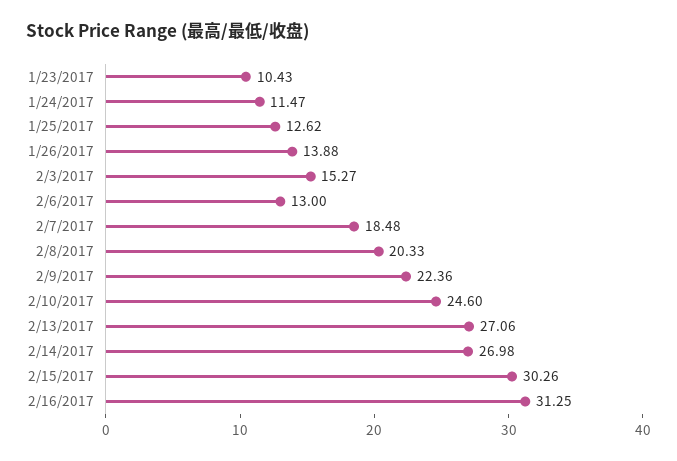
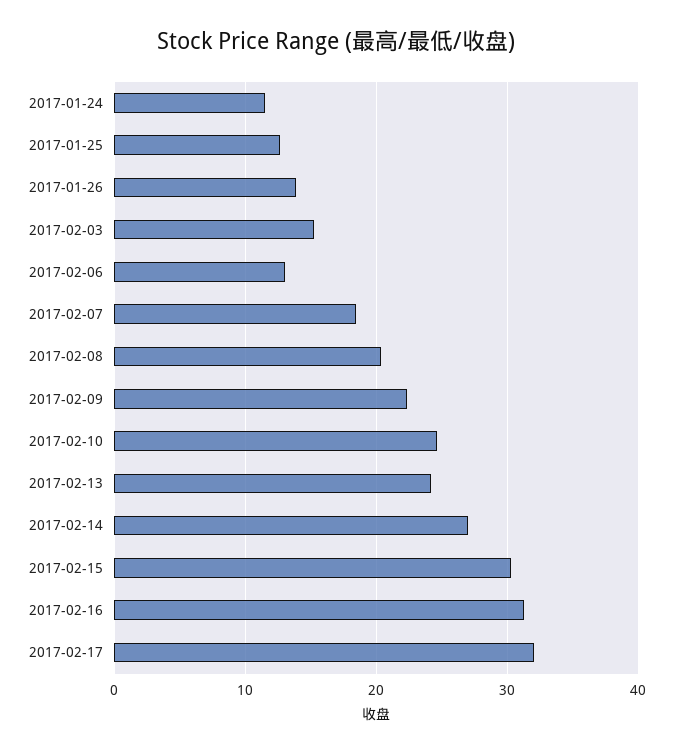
1/23/2017: 10.43 -> none
2/13/2017: 27.06 -> 24
2017-02-17: none -> 32

